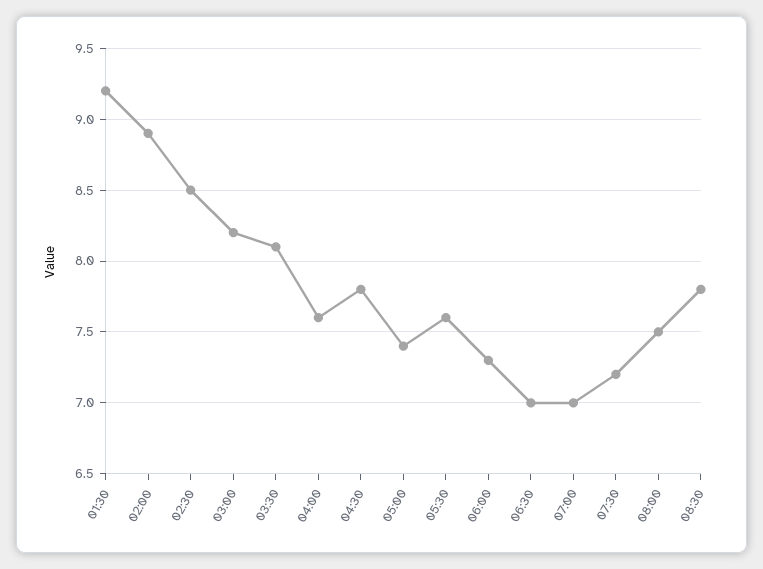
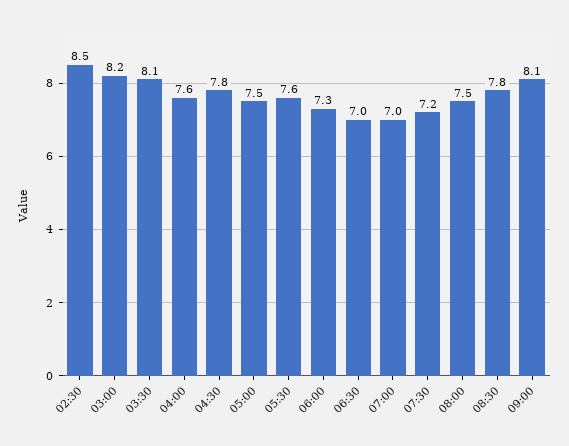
01:30: 9.2 -> none
02:00: 8.9 -> none
05:00: 7.4 -> 7.5
09:00: none -> 8.1

